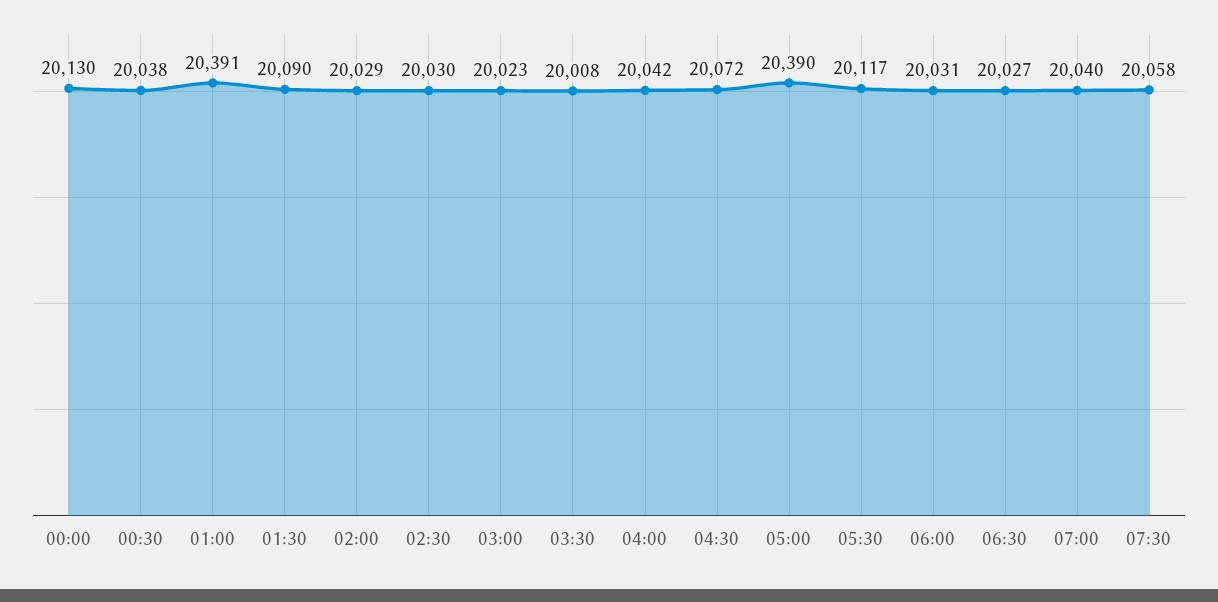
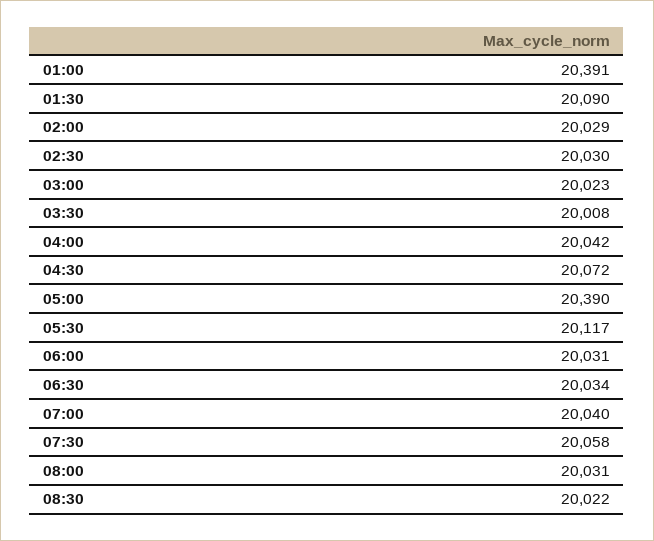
00:00: 20130 -> none
00:30: 20038 -> none
06:30: 20027 -> 20034
08:00: none -> 20031
08:30: none -> 20022

